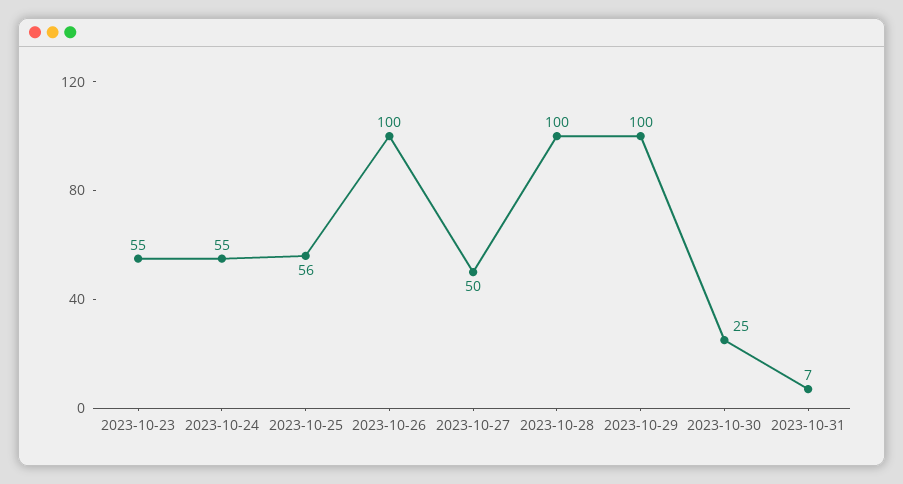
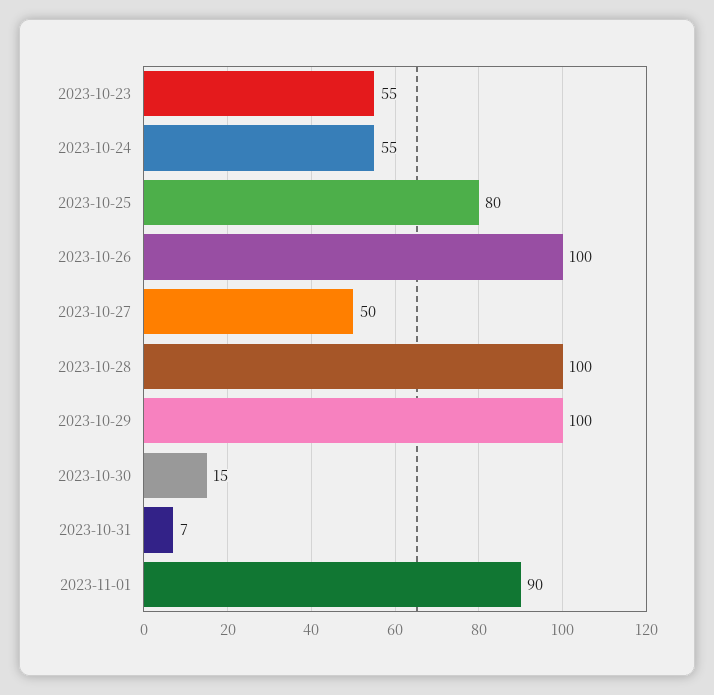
2023-10-25: 56 -> 80
2023-10-30: 25 -> 15
2023-11-01: none -> 90

